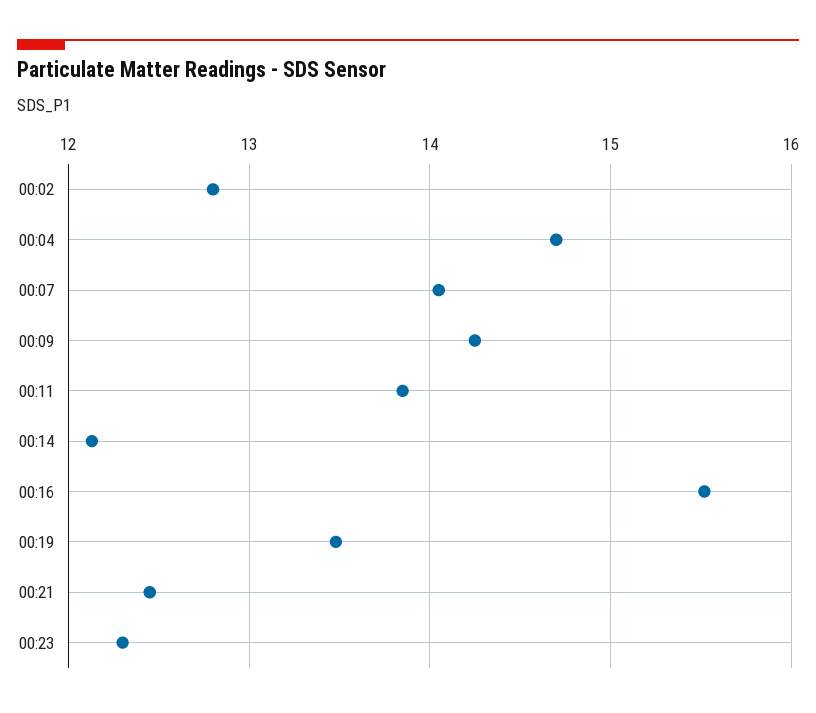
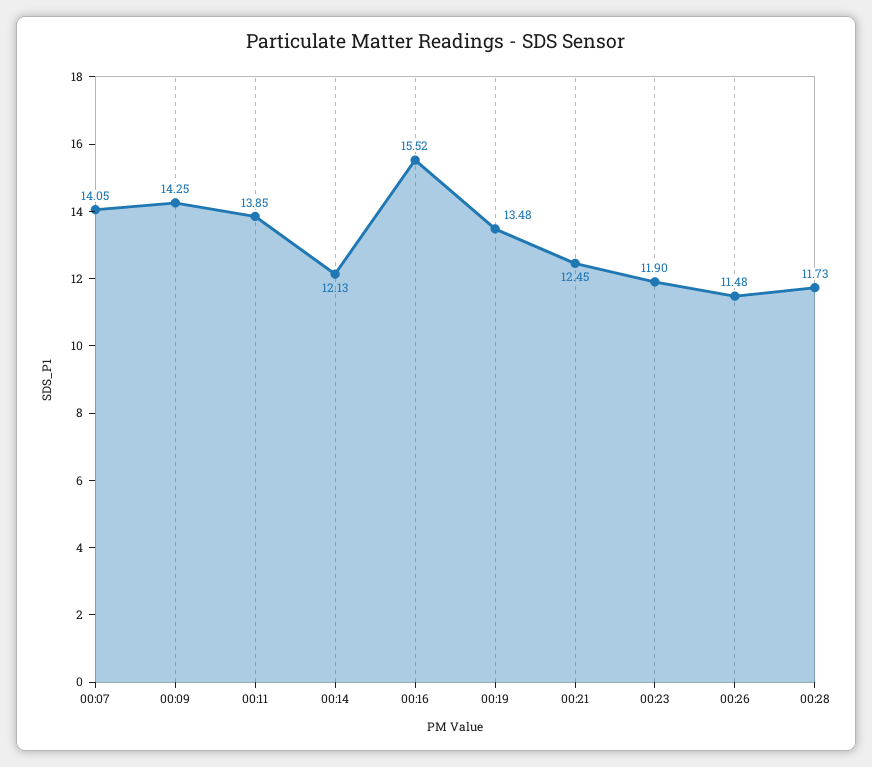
00:02: 12.8 -> none
00:04: 14.7 -> none
00:23: 12.3 -> 11.9
00:26: none -> 11.48
00:28: none -> 11.73

